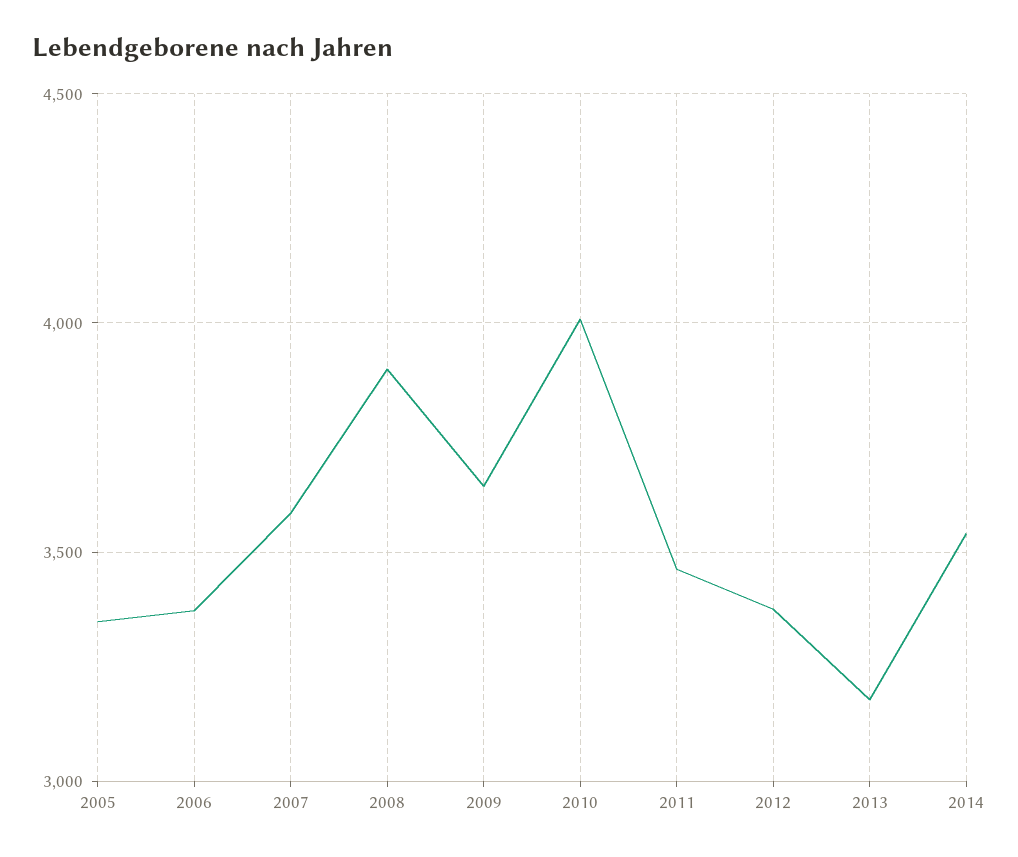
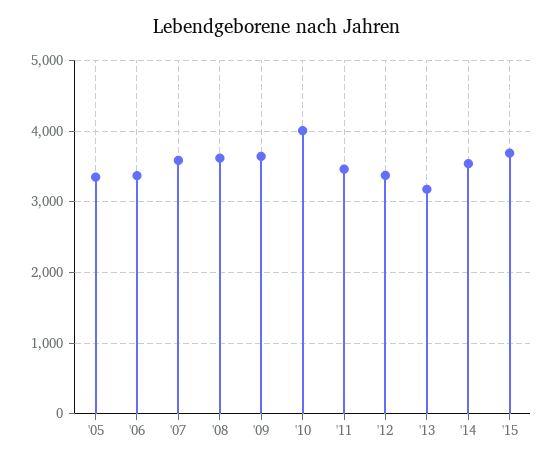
2008: 3900 -> 3600
'15: none -> 3700

